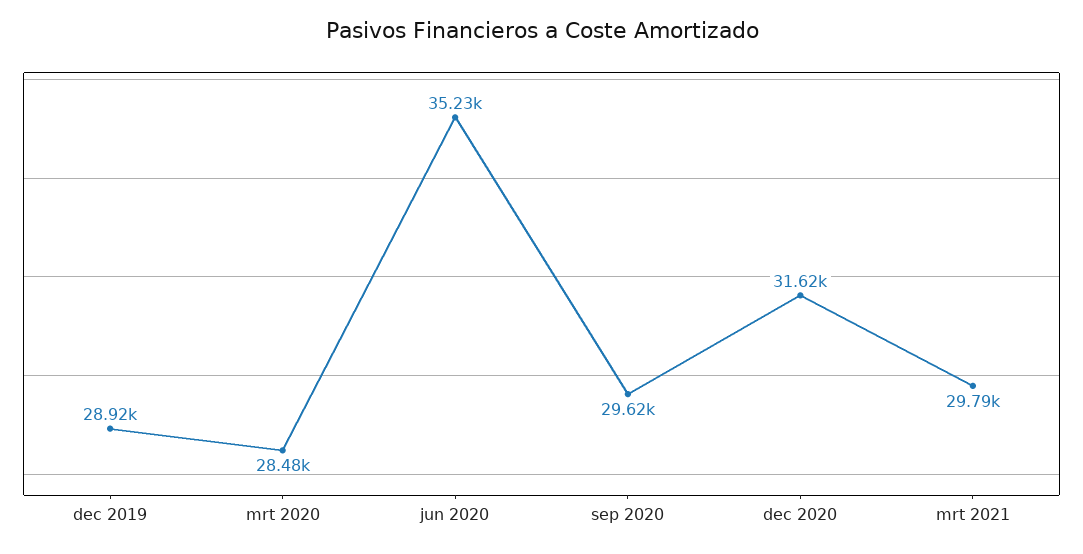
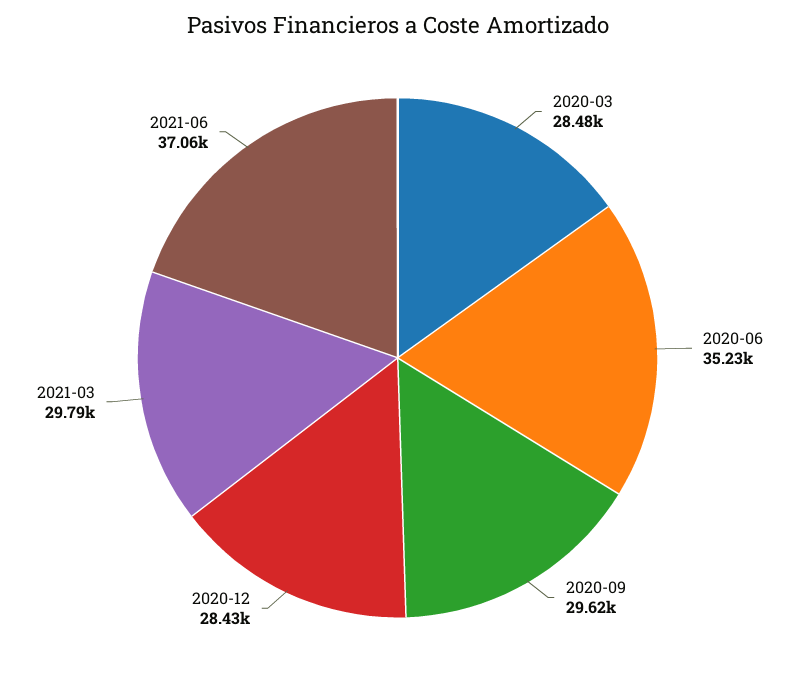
dec 2019: 28920 -> none
dec 2020: 31620 -> 28430
2021-06: none -> 37060

